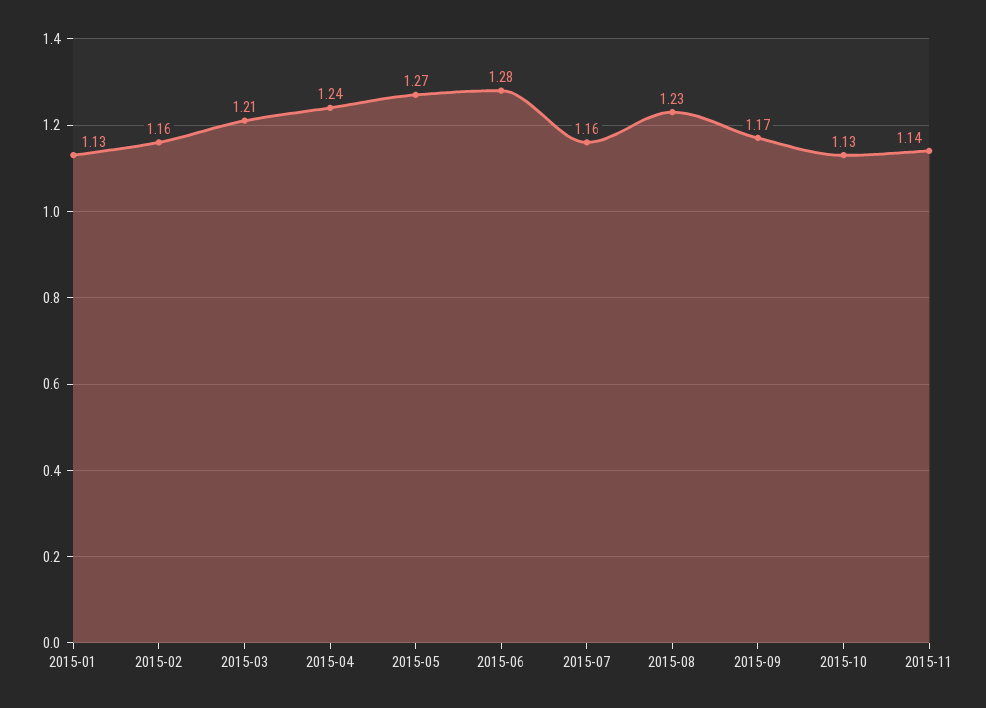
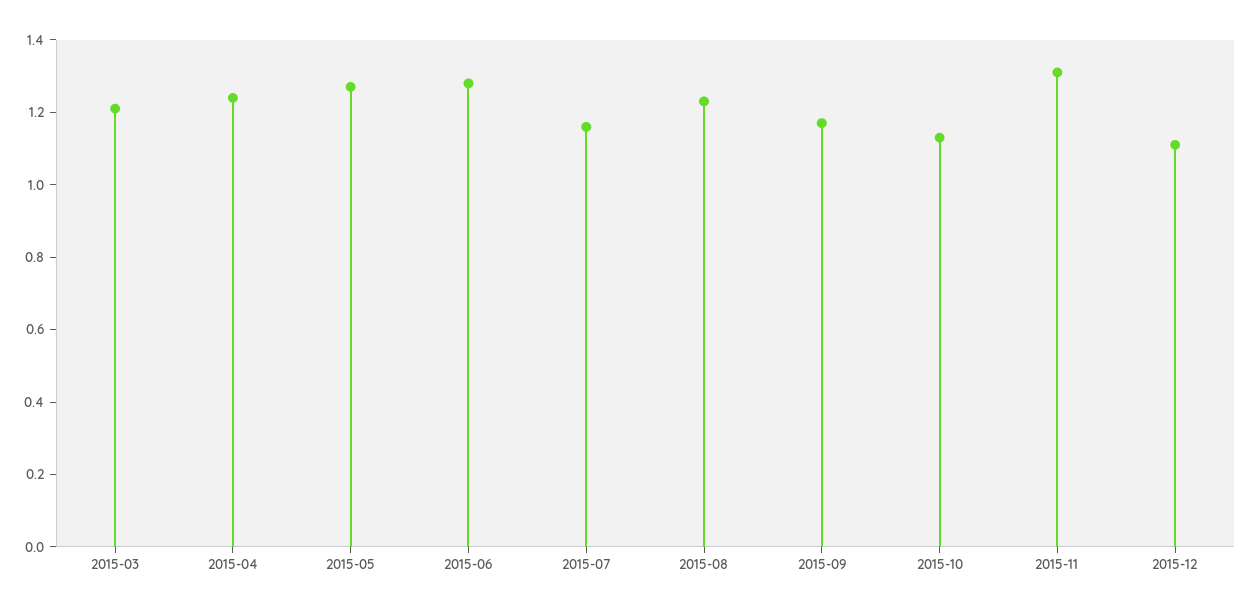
2015-01: 1.13 -> none
2015-02: 1.16 -> none
2015-11: 1.14 -> 1.3
2015-12: none -> 1.1

